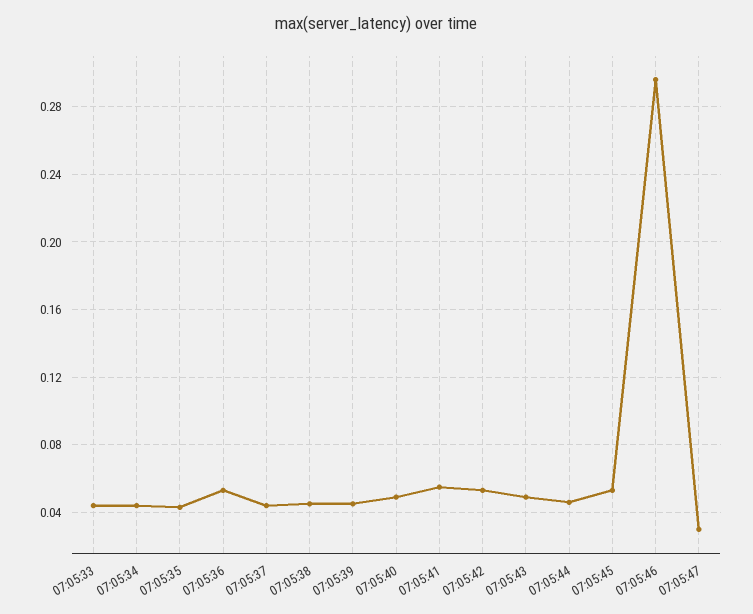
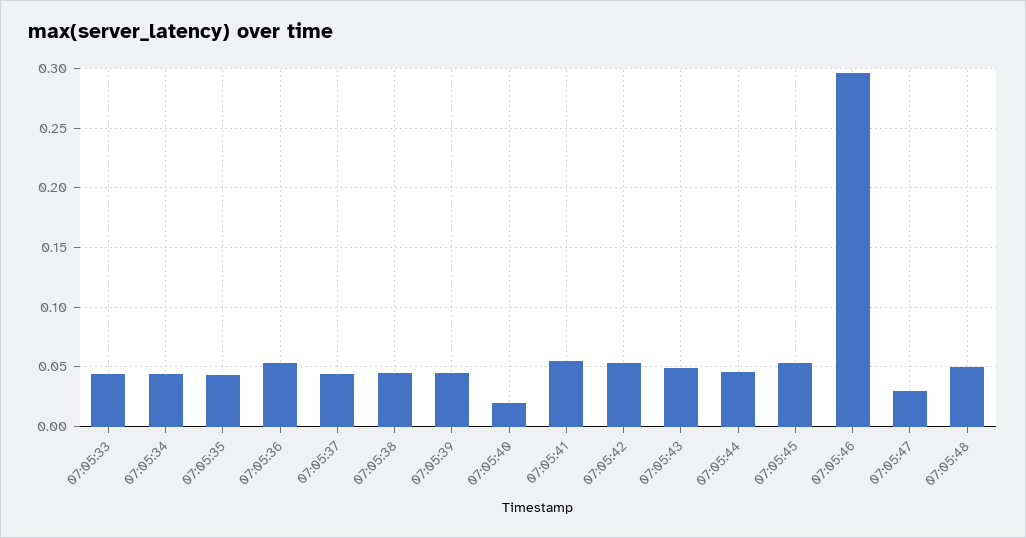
07:05:40: 0.05 -> 0.02
07:05:48: none -> 0.05

